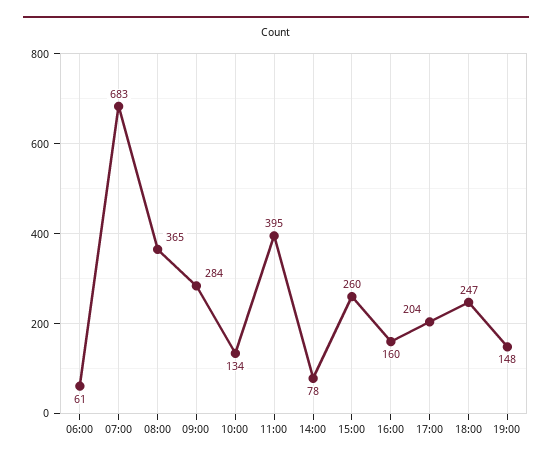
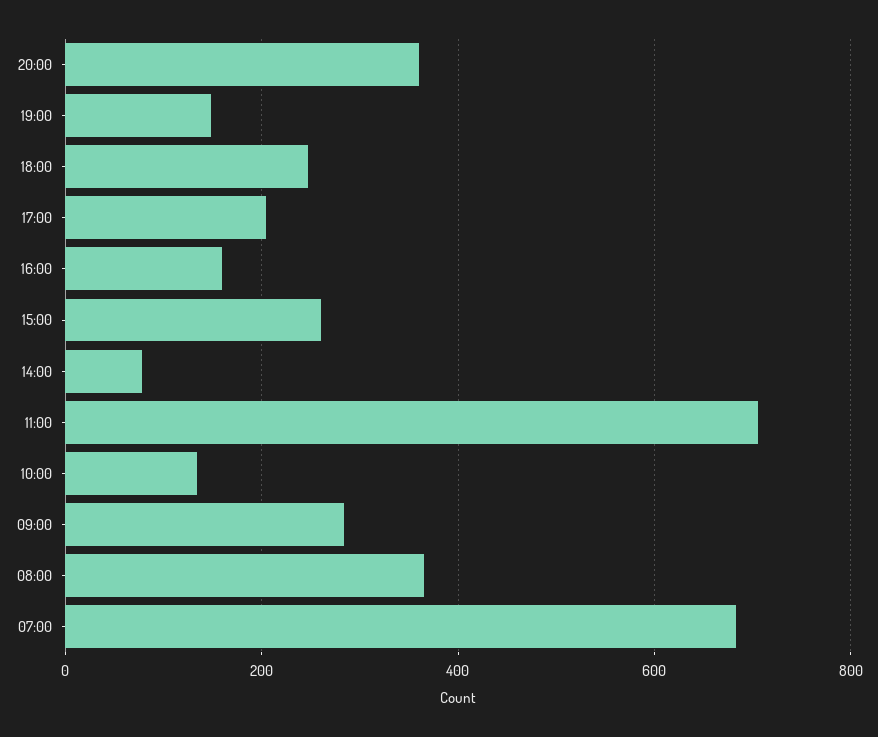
06:00: 61 -> none
11:00: 395 -> 700
20:00: none -> 360

